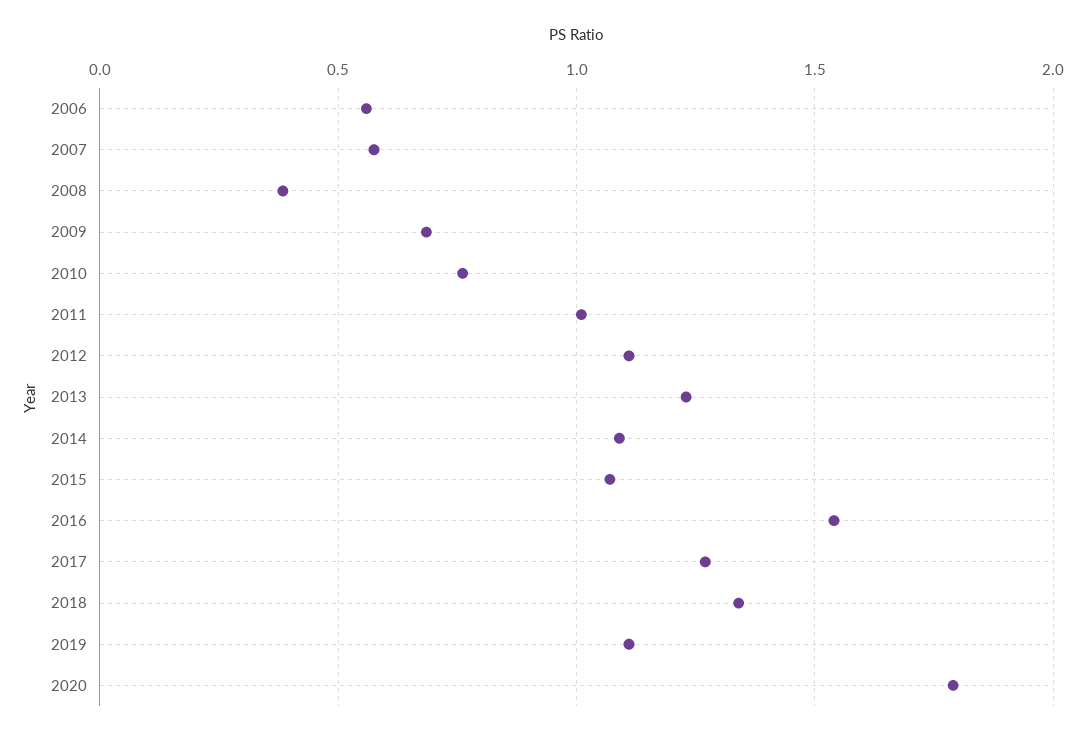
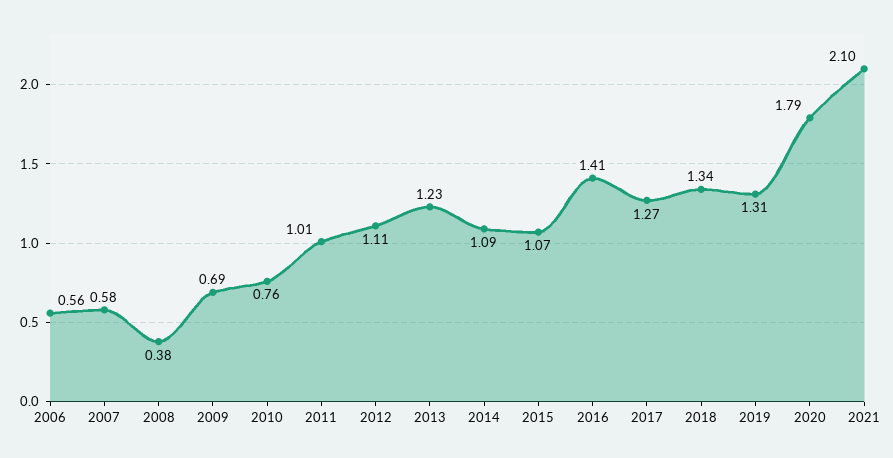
2016: 1.55 -> 1.41
2019: 1.1 -> 1.31
2021: none -> 2.1

